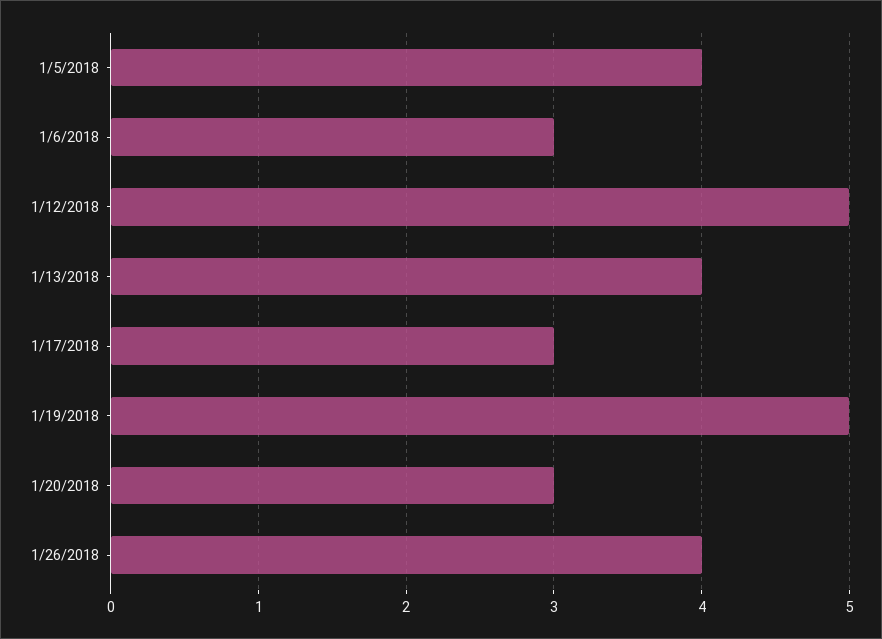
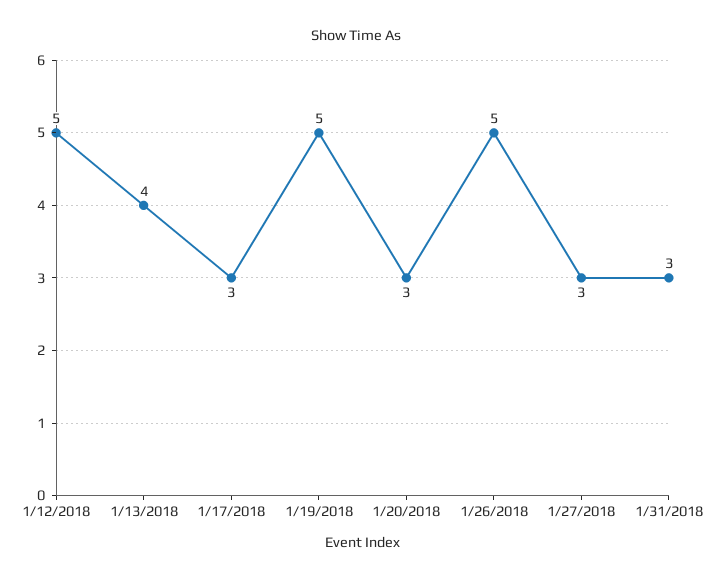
1/5/2018: 4 -> none
1/6/2018: 3 -> none
1/26/2018: 4 -> 5
1/27/2018: none -> 3
1/31/2018: none -> 3

